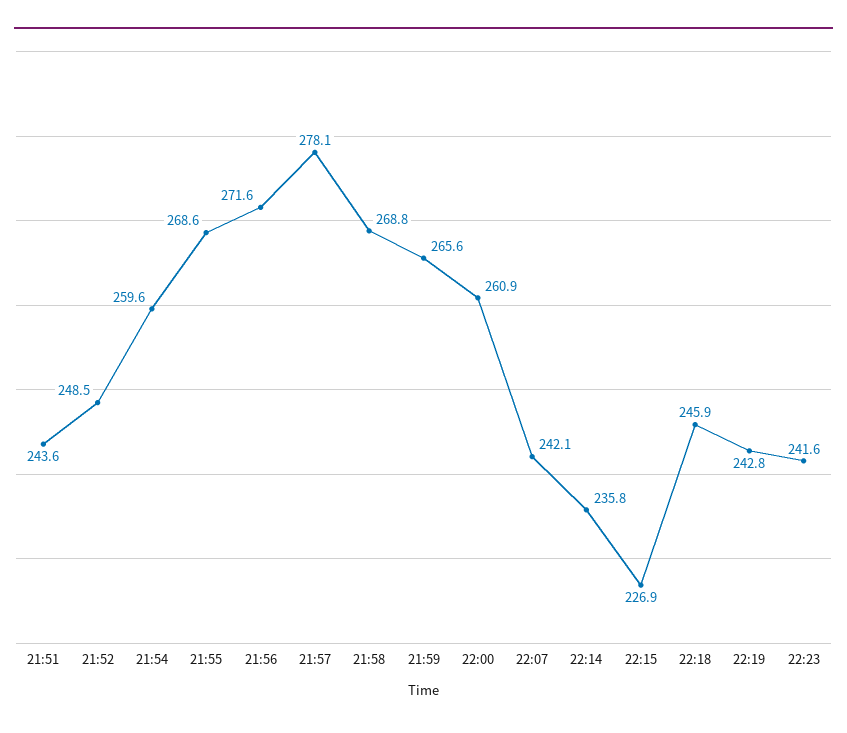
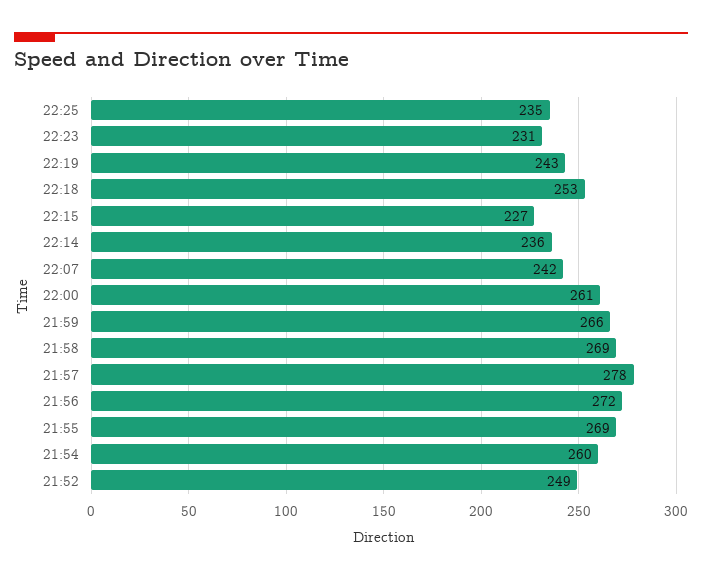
21:51: 243.6 -> none
22:18: 245.9 -> 253
22:23: 241.6 -> 231
22:25: none -> 235

